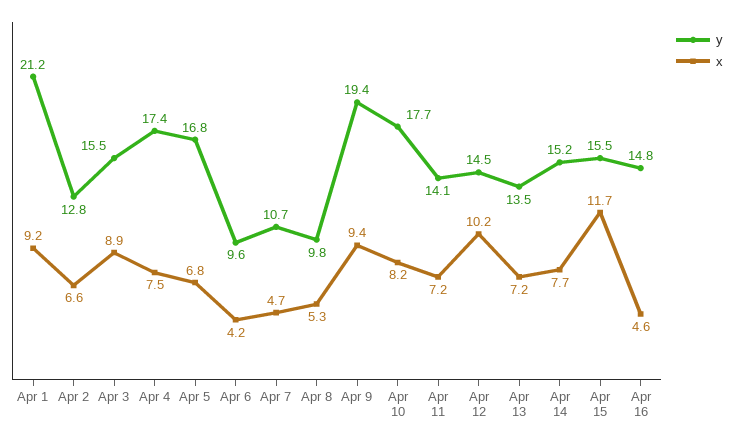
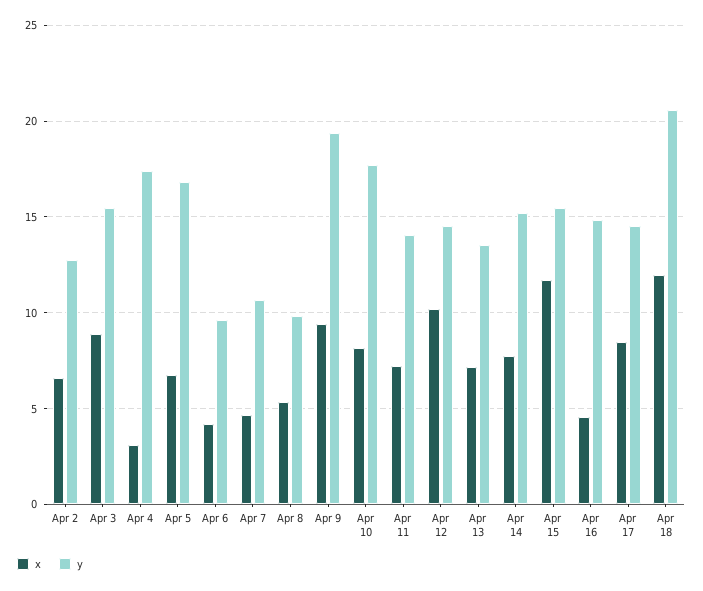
y, Apr 1: 21.2 -> none
x, Apr 1: 9.2 -> none
x, Apr 4: 7.5 -> 3
x, Apr 17: none -> 8.5
y, Apr 17: none -> 14.5
x, Apr 18: none -> 12
y, Apr 18: none -> 20.5

